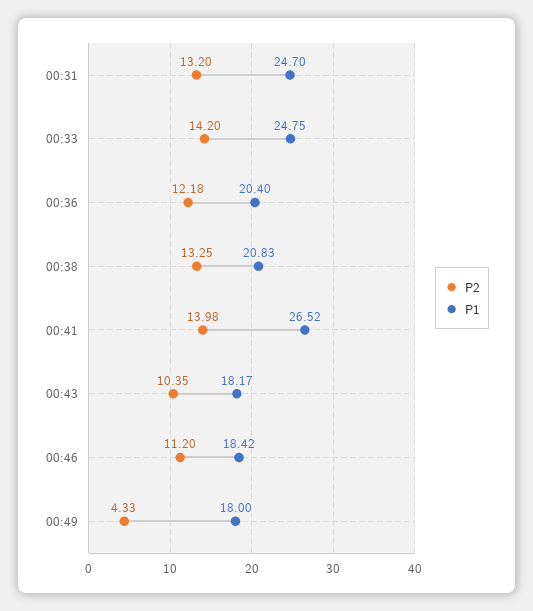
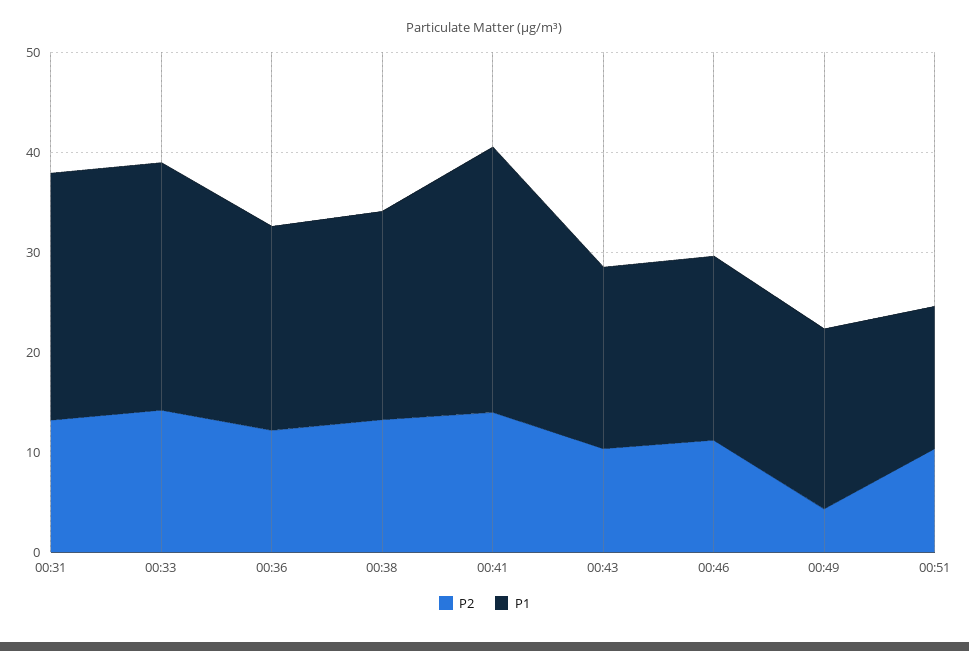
P2, 00:51: none -> 10
P1, 00:51: none -> 14

